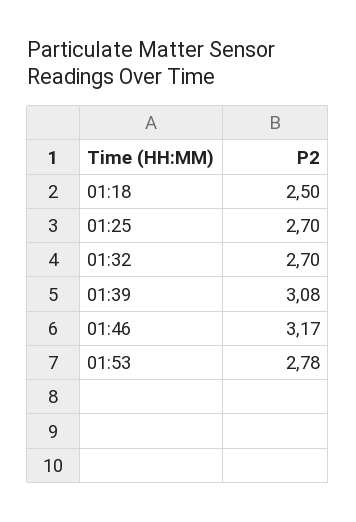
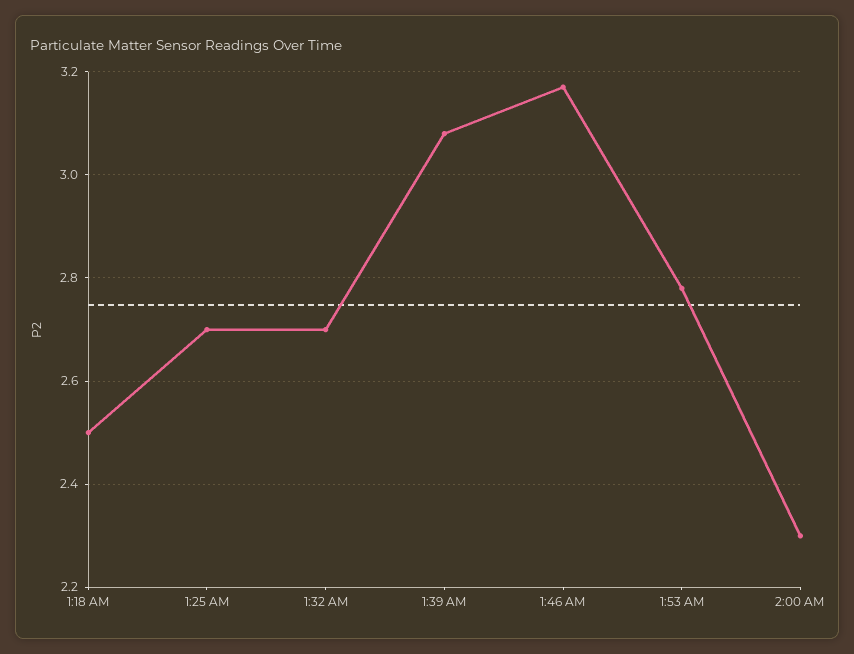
2:00 AM: none -> 2.3

